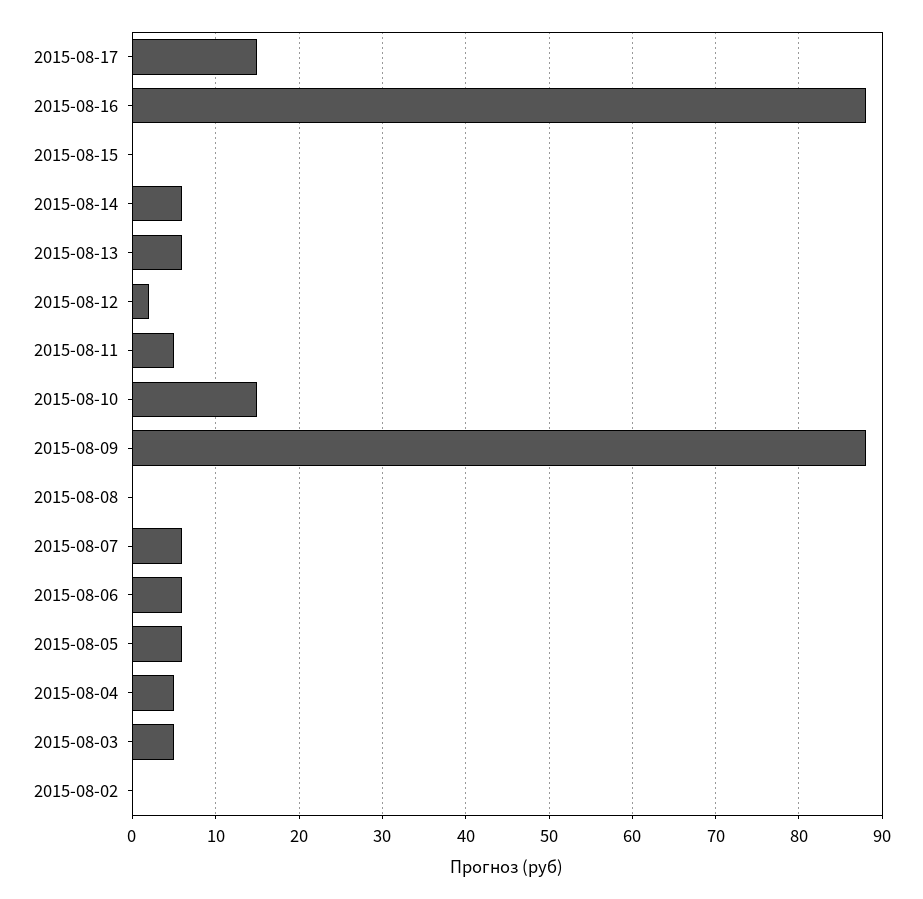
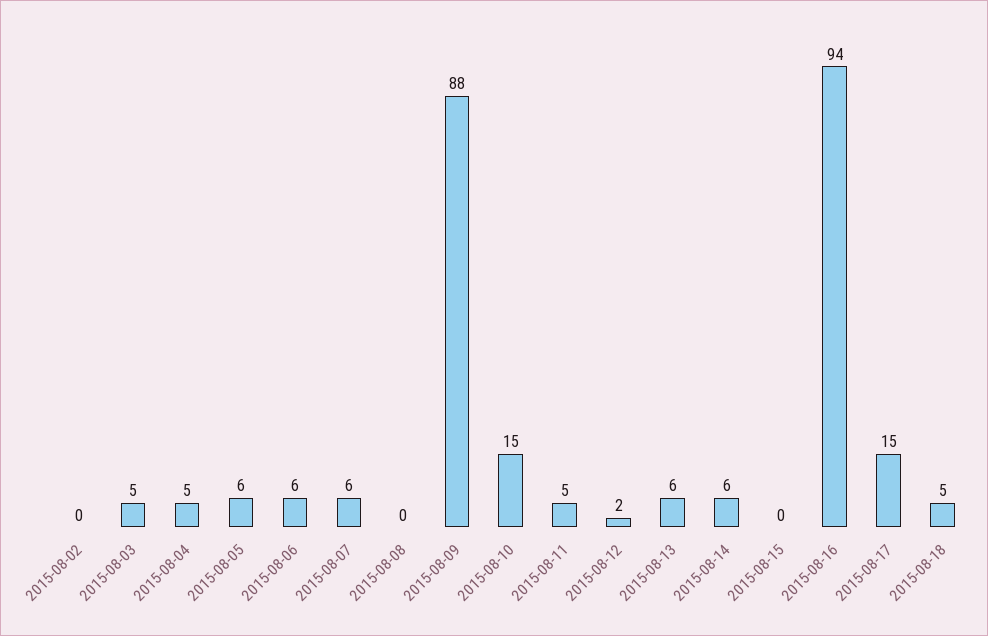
2015-08-16: 88 -> 94
2015-08-18: none -> 5

